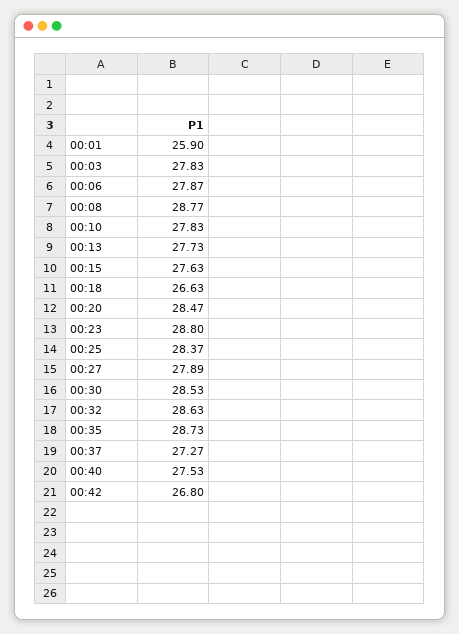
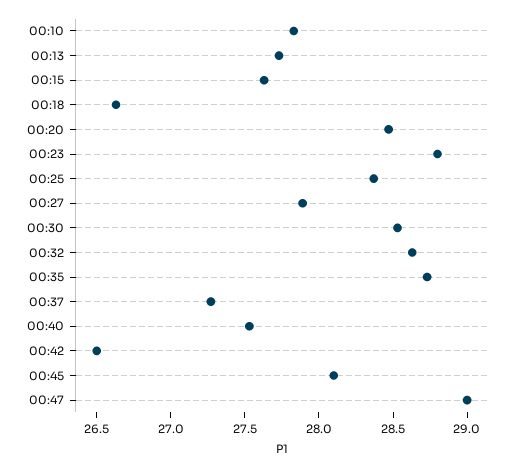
00:01: 25.9 -> none
00:03: 27.83 -> none
00:06: 27.87 -> none
00:08: 28.77 -> none
00:42: 26.8 -> 26.5
00:45: none -> 28.1
00:47: none -> 29

